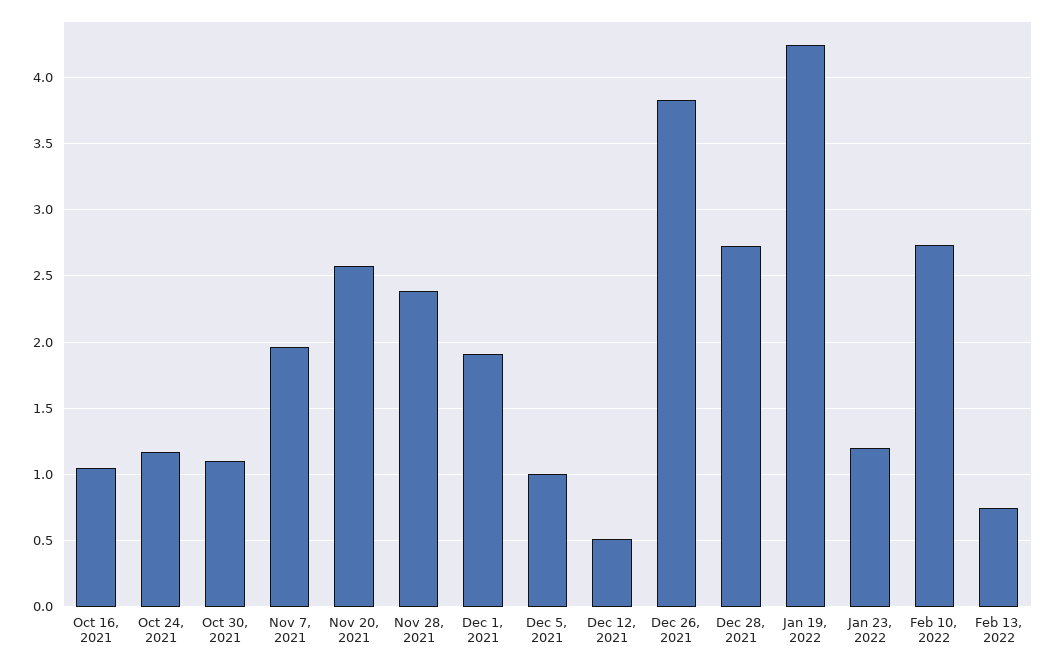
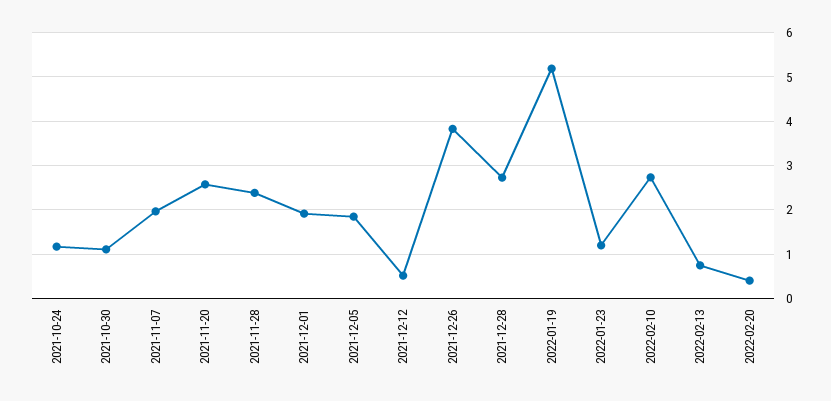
Oct 16, 2021: 1.05 -> none
Dec 5, 2021: 1 -> 1.8
Jan 19, 2022: 4.25 -> 5.2
2022-02-20: none -> 0.4

